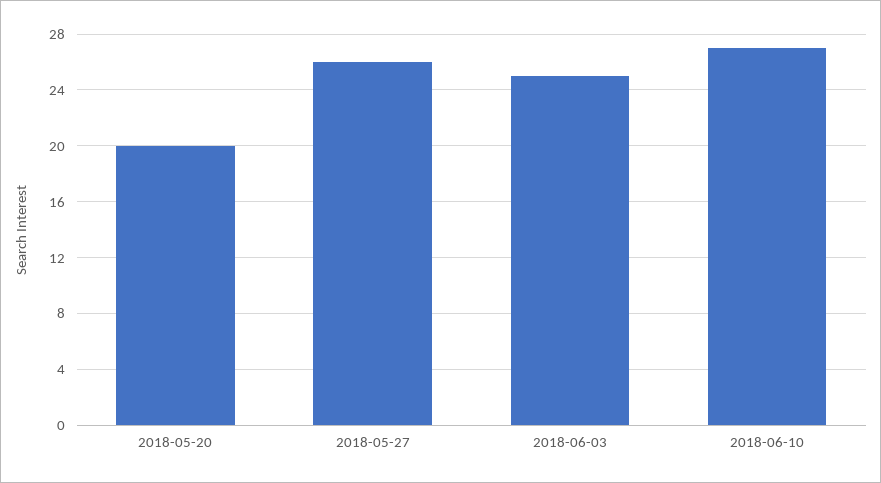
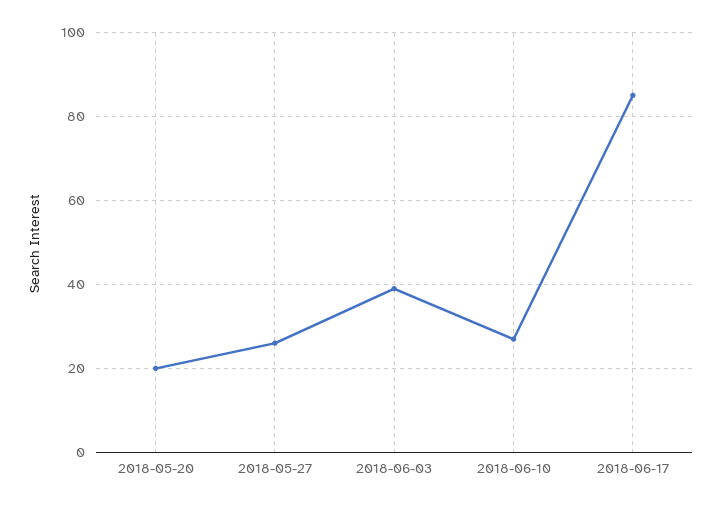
2018-06-03: 25 -> 40
2018-06-17: none -> 85

